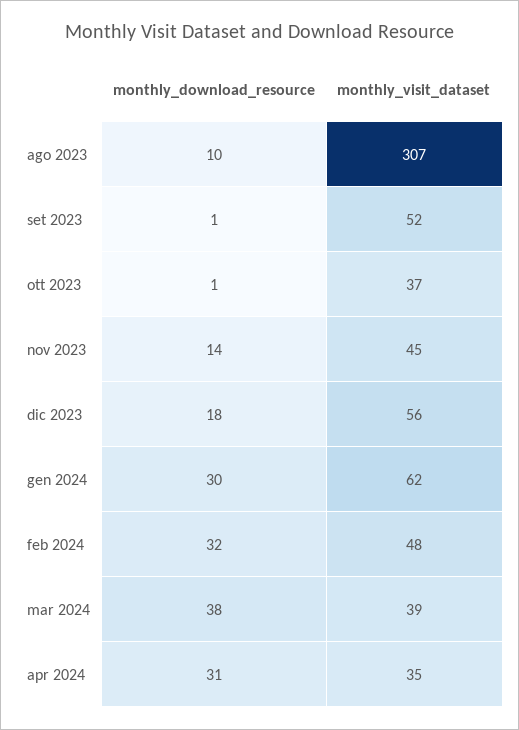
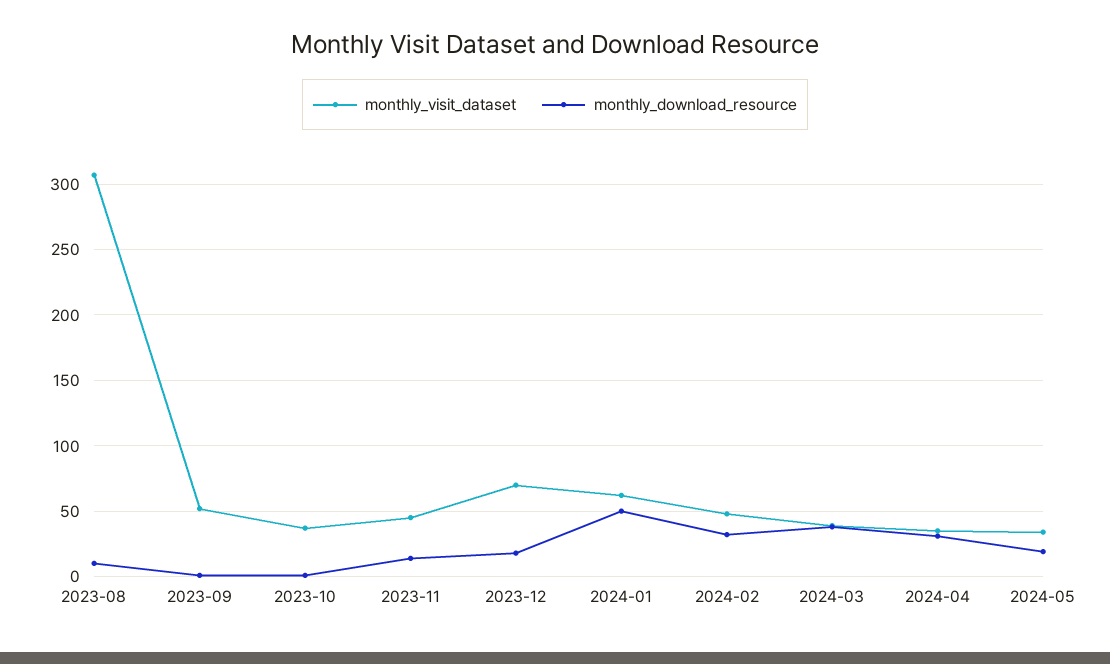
monthly_visit_dataset, dic 2023: 56 -> 70
monthly_download_resource, gen 2024: 30 -> 50
monthly_visit_dataset, 2024-05: none -> 35
monthly_download_resource, 2024-05: none -> 20

